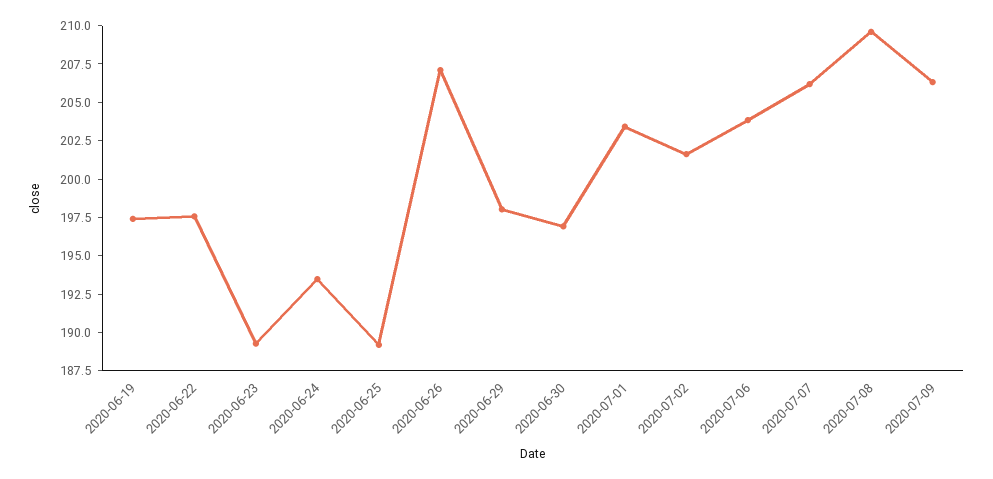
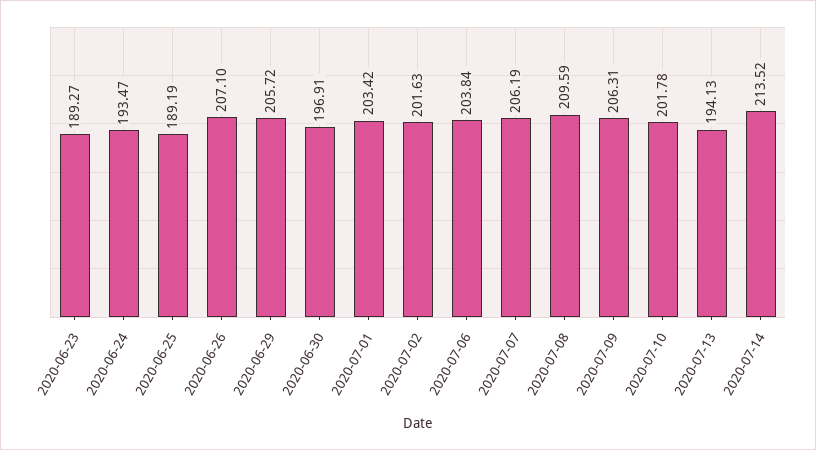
2020-06-19: 197.5 -> none
2020-06-22: 197.5 -> none
2020-06-29: 197.5 -> 205.72
2020-07-10: none -> 201.78
2020-07-13: none -> 194.13
2020-07-14: none -> 213.52

